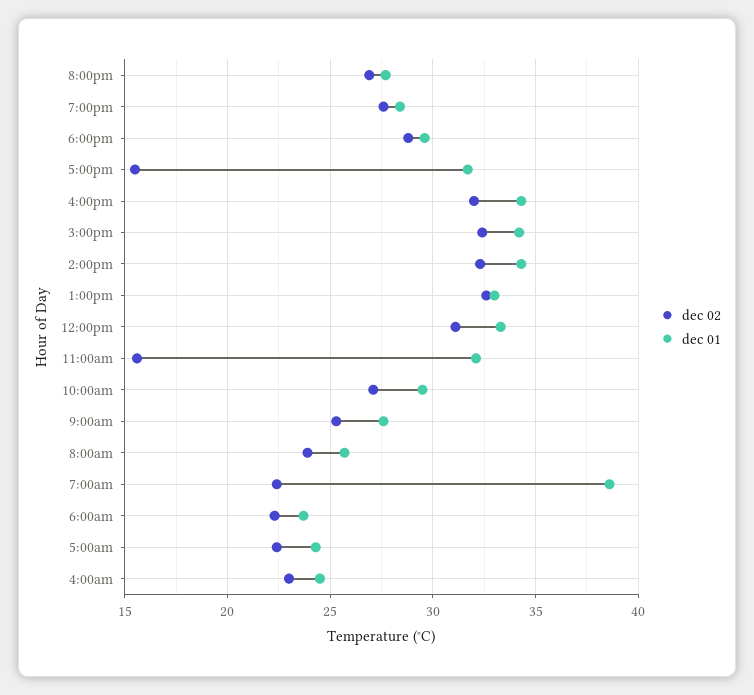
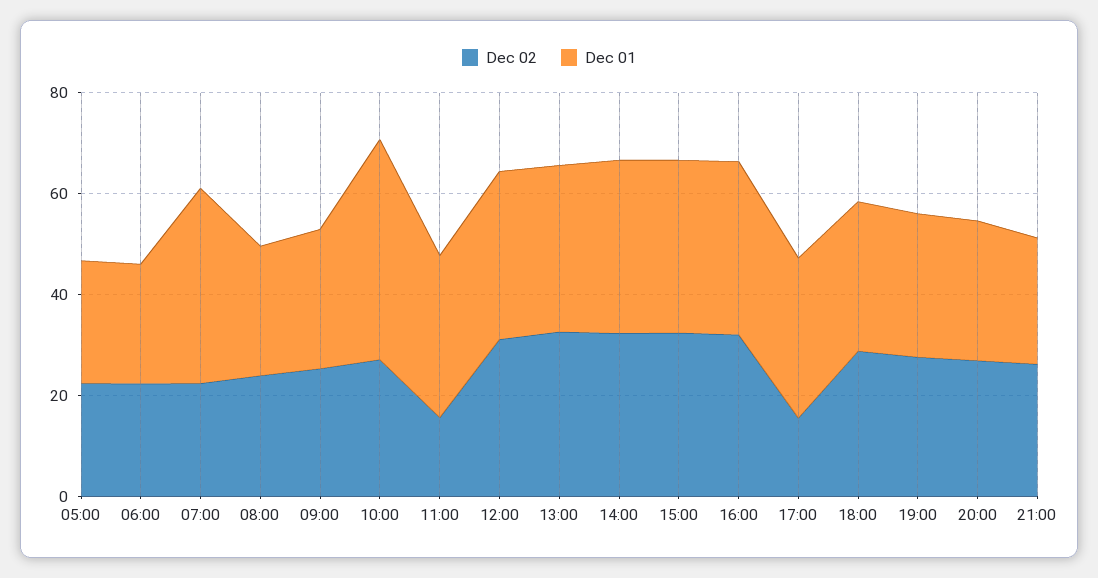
dec 01, 10:00am: 29.5 -> 45
dec 02, 4:00am: 23 -> none
dec 01, 4:00am: 24.5 -> none
dec 02, 21:00: none -> 25
dec 01, 21:00: none -> 25

